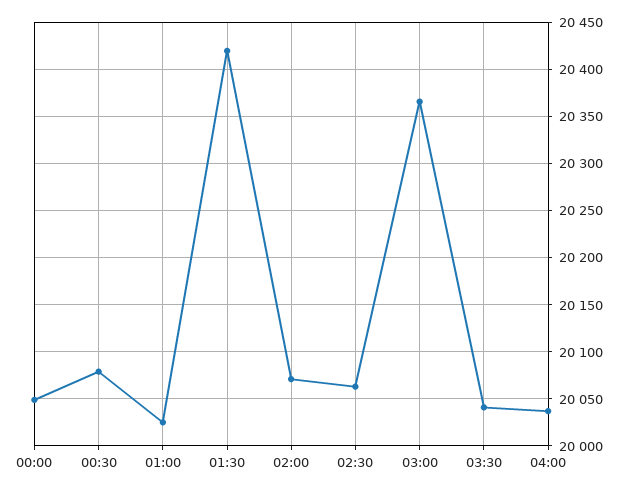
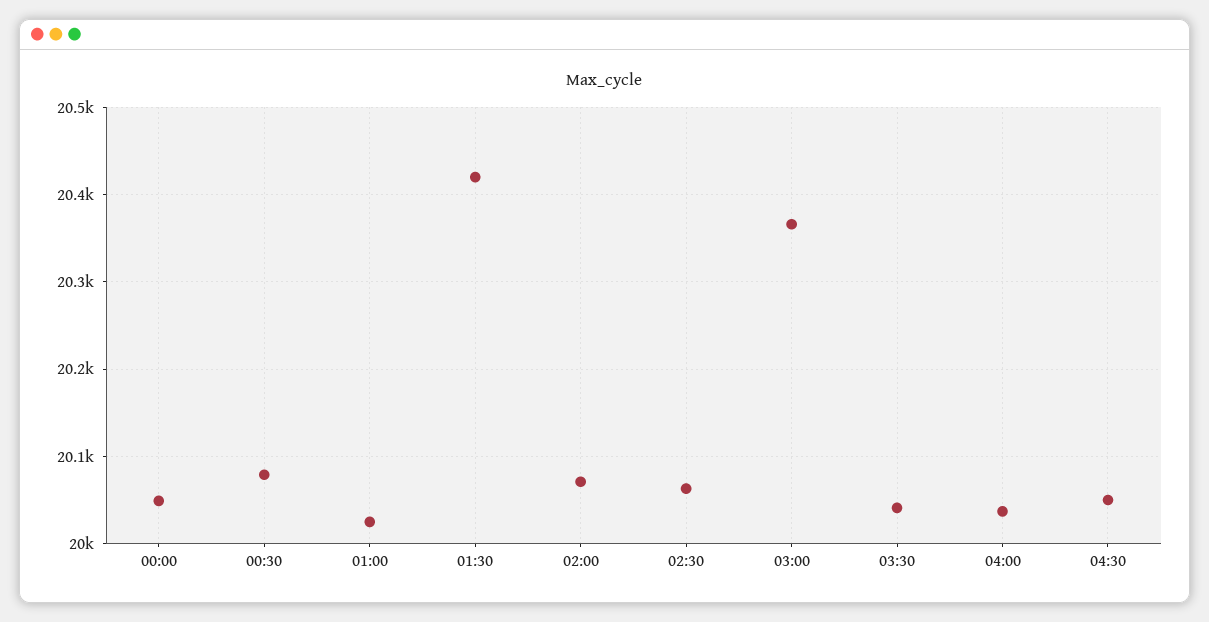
04:30: none -> 20050

